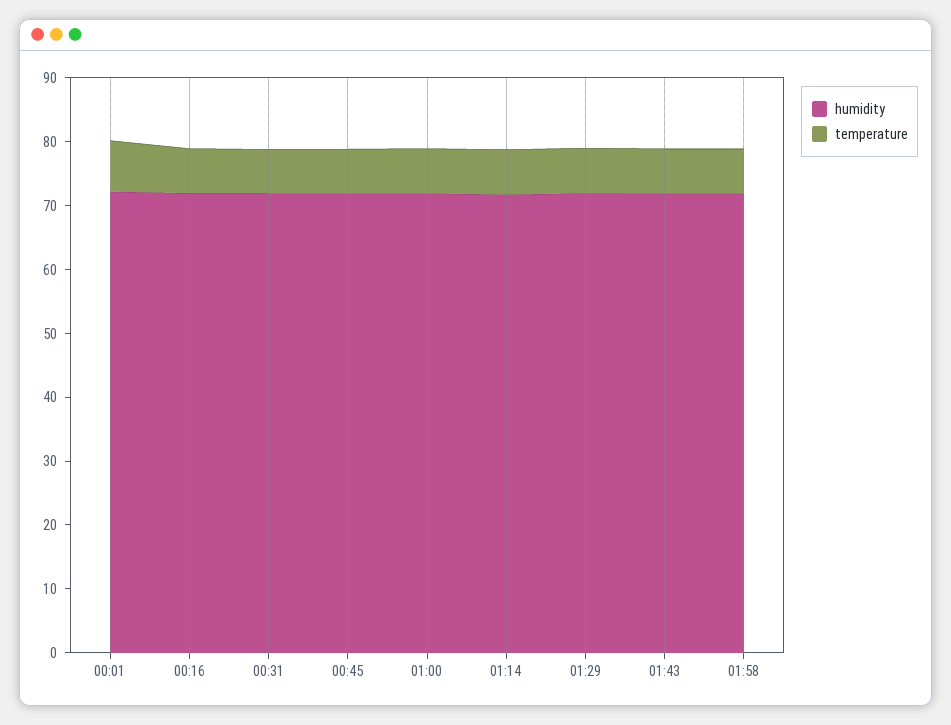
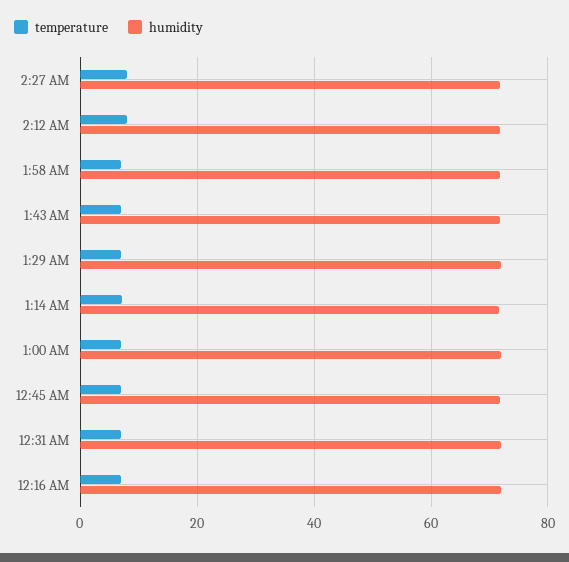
humidity, 00:01: 72 -> none
temperature, 00:01: 8 -> none
temperature, 2:27 AM: none -> 8
humidity, 2:27 AM: none -> 72
temperature, 2:12 AM: none -> 8
humidity, 2:12 AM: none -> 72

